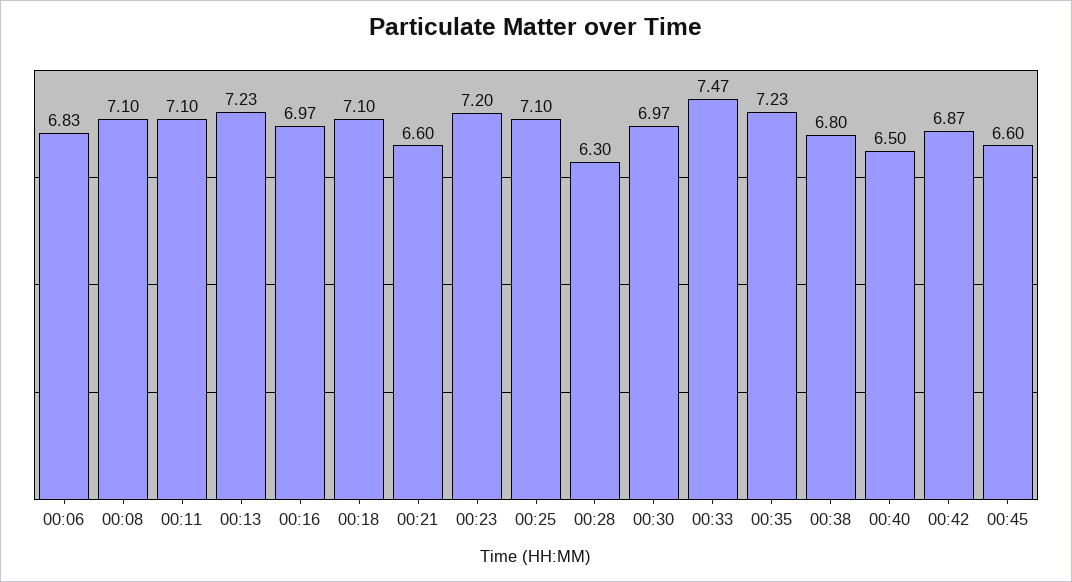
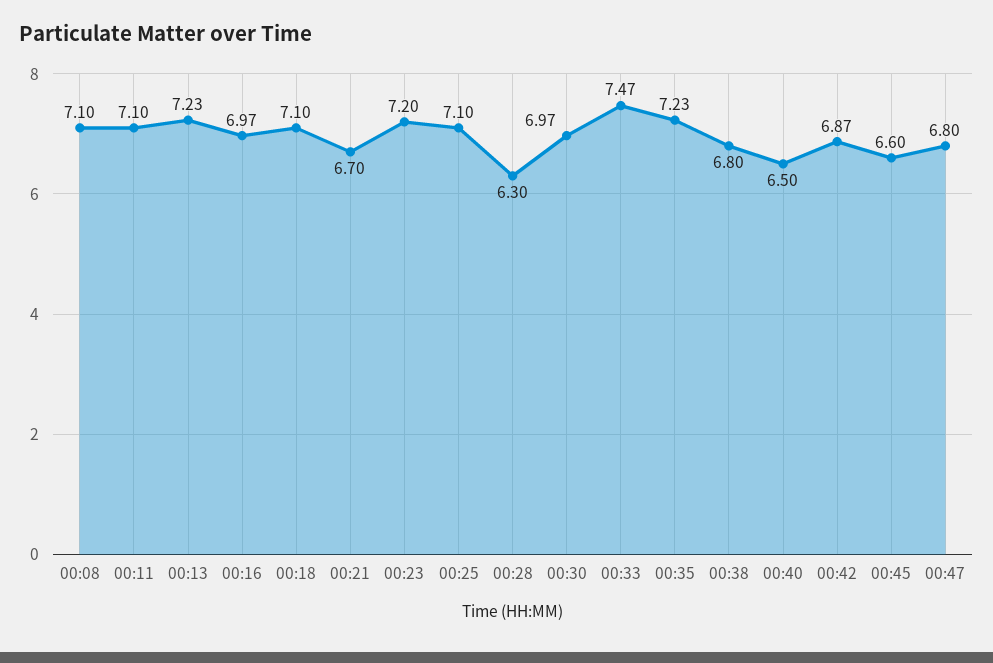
00:06: 6.83 -> none
00:21: 6.6 -> 6.7
00:47: none -> 6.8

